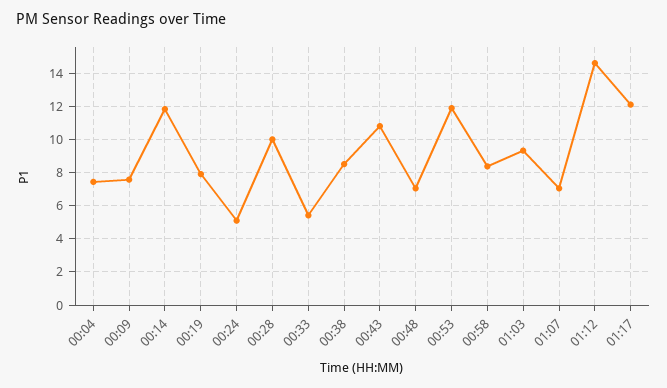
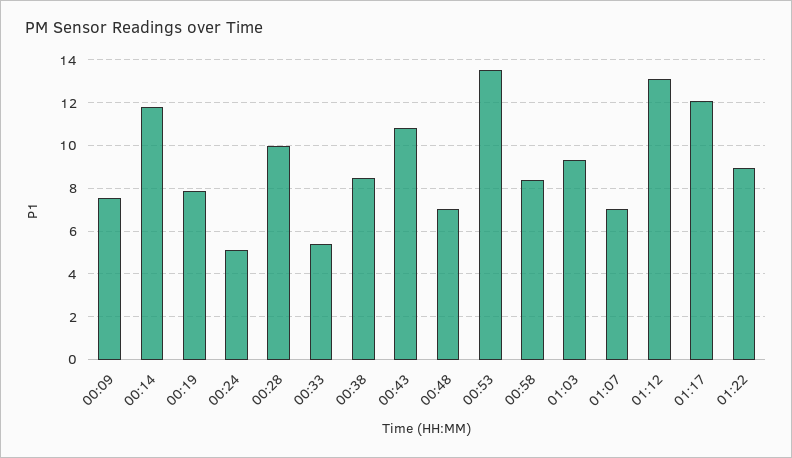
00:04: 7.5 -> none
00:53: 12 -> 13.5
01:12: 14.5 -> 13
01:22: none -> 9

